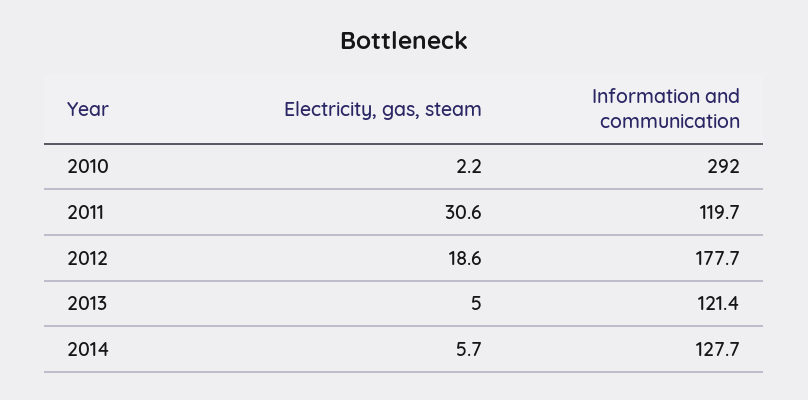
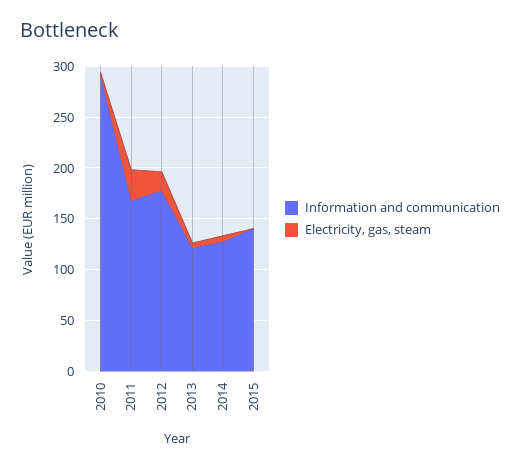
Information and communication, 2011: 119.7 -> 170
Information and communication, 2015: none -> 140
Electricity, gas, steam, 2015: none -> 0

